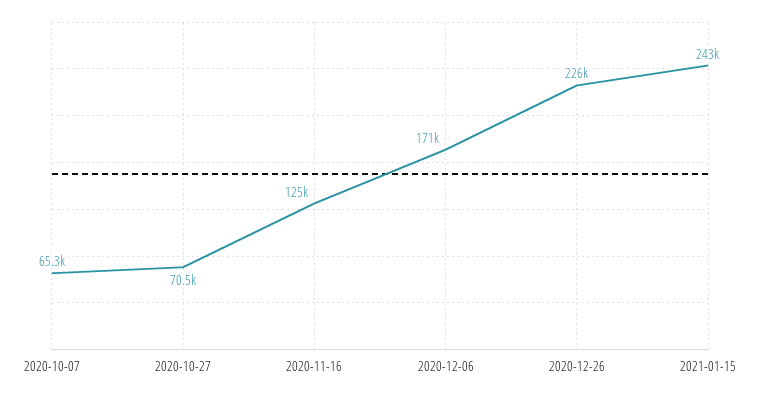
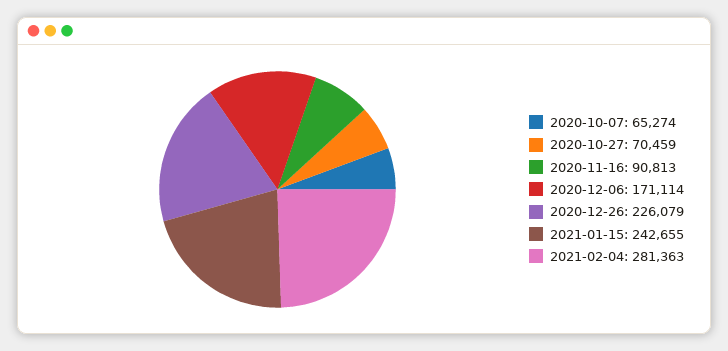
2020-11-16: 125000 -> 90813
2021-02-04: none -> 281363

